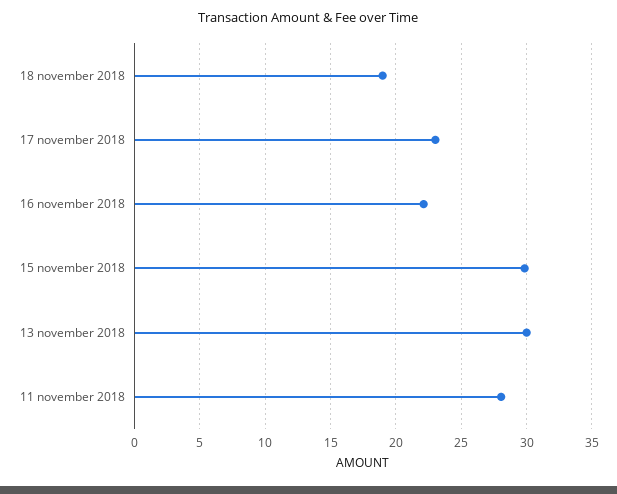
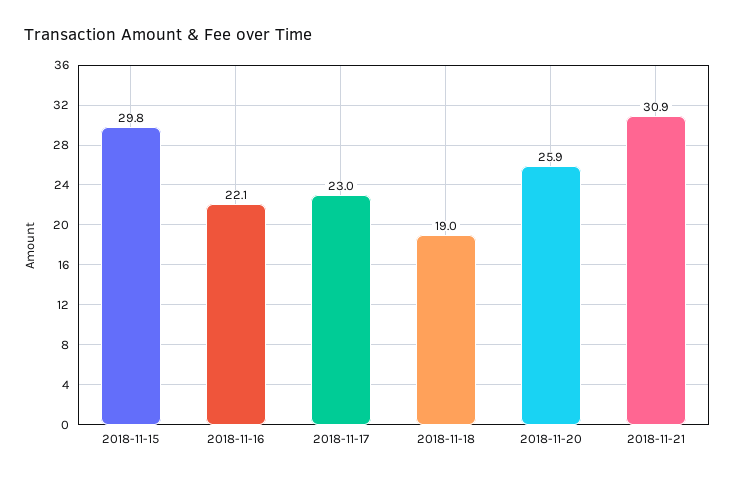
13 november 2018: 30 -> none
11 november 2018: 28 -> none
2018-11-20: none -> 25.9
2018-11-21: none -> 30.9

